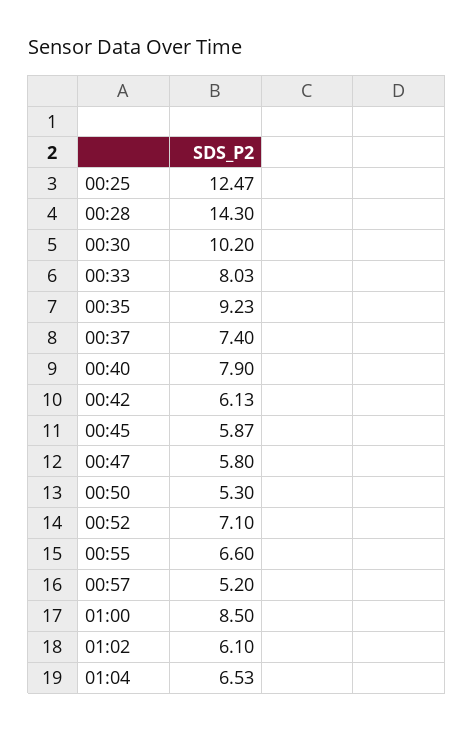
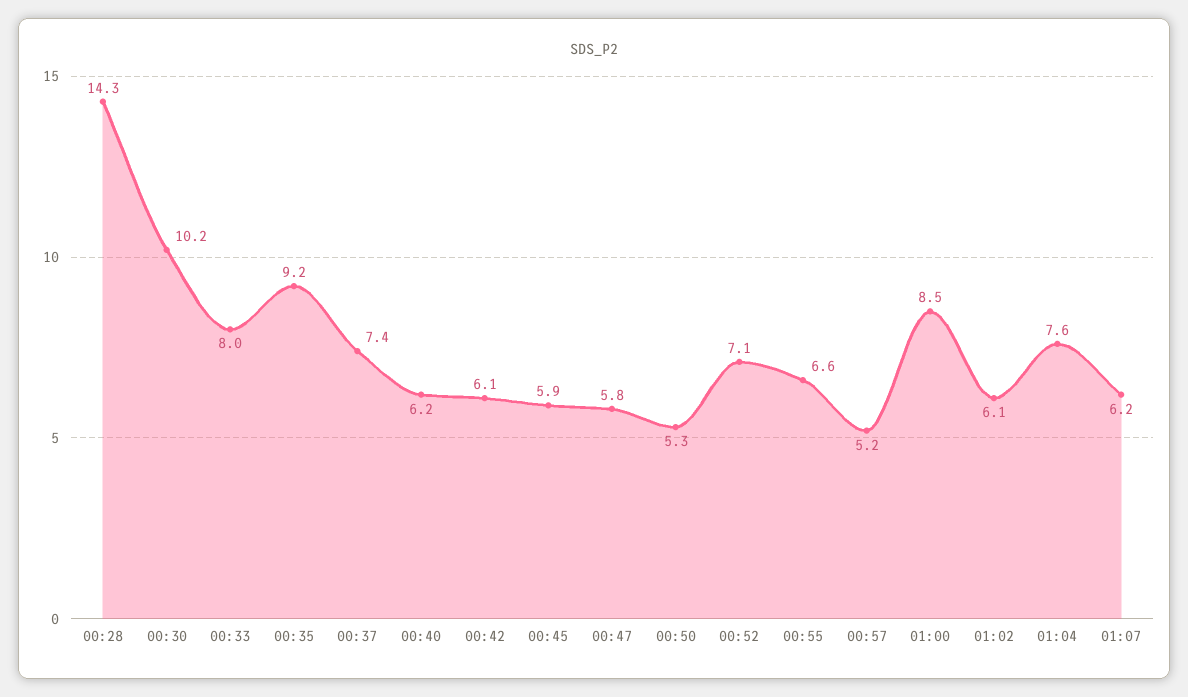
00:25: 12.47 -> none
00:40: 7.9 -> 6.2
01:04: 6.53 -> 7.6
01:07: none -> 6.2

